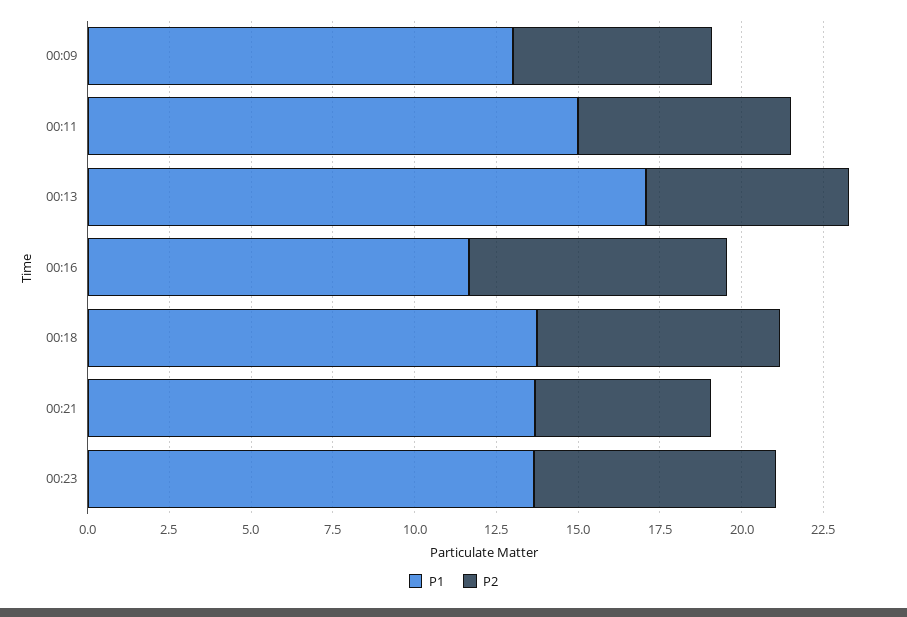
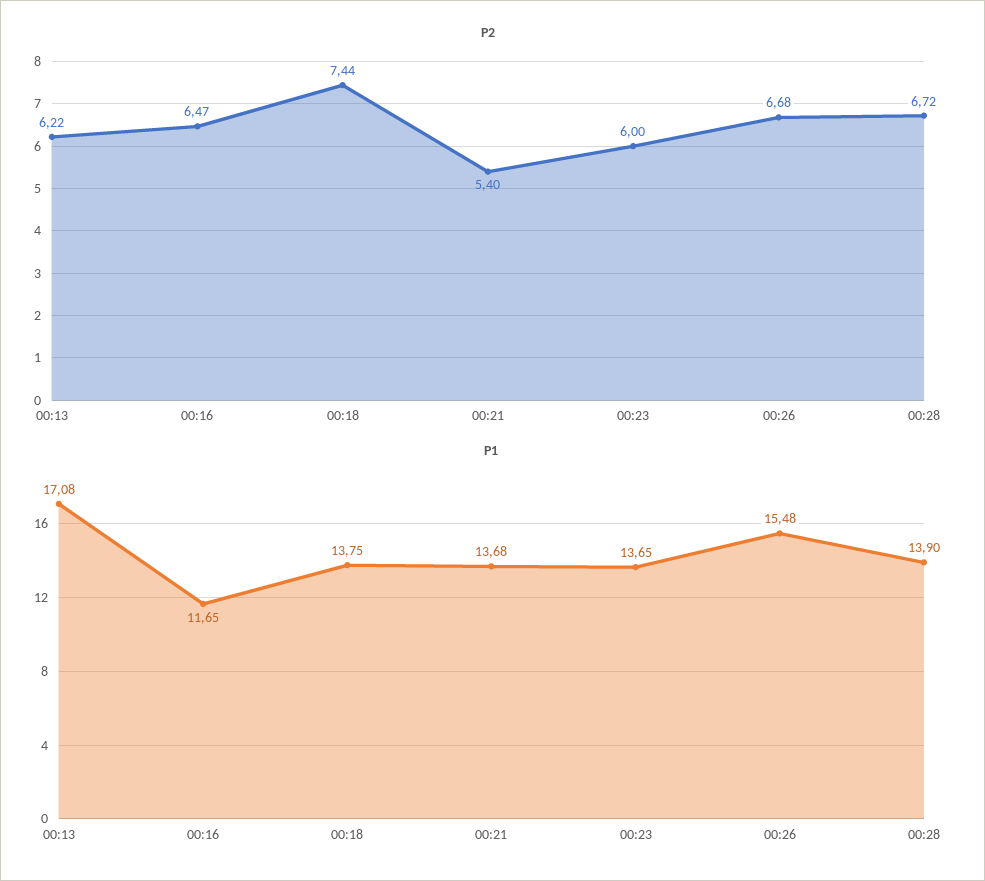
P1, 00:09: 13 -> none
P2, 00:09: 6 -> none
P1, 00:11: 15 -> none
P2, 00:11: 6.5 -> none
P2, 00:16: 8 -> 6.47
P2, 00:23: 7.5 -> 6
P2, 00:26: none -> 6.68
P2, 00:28: none -> 6.72
P1, 00:26: none -> 15.48
P1, 00:28: none -> 13.9

